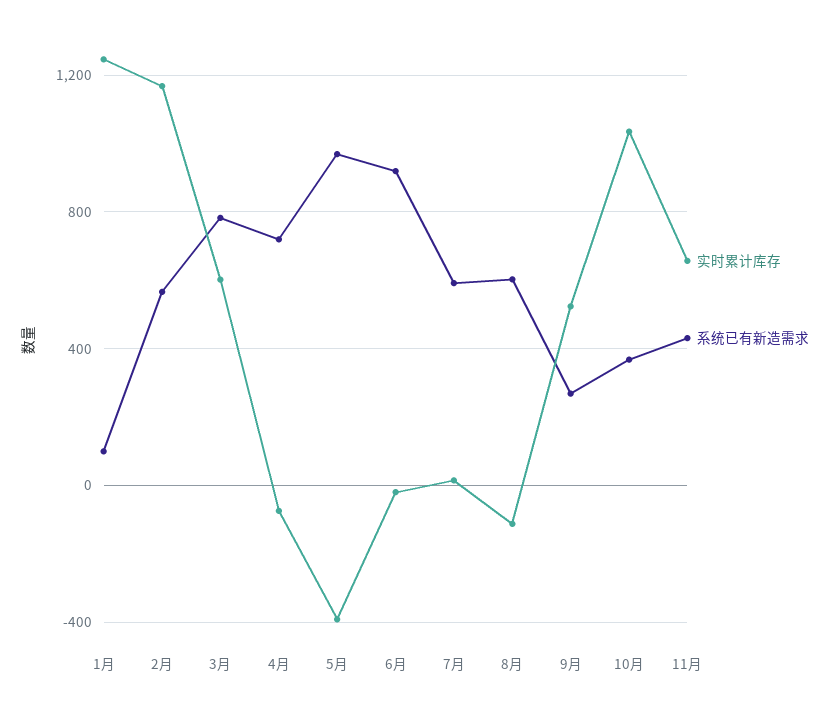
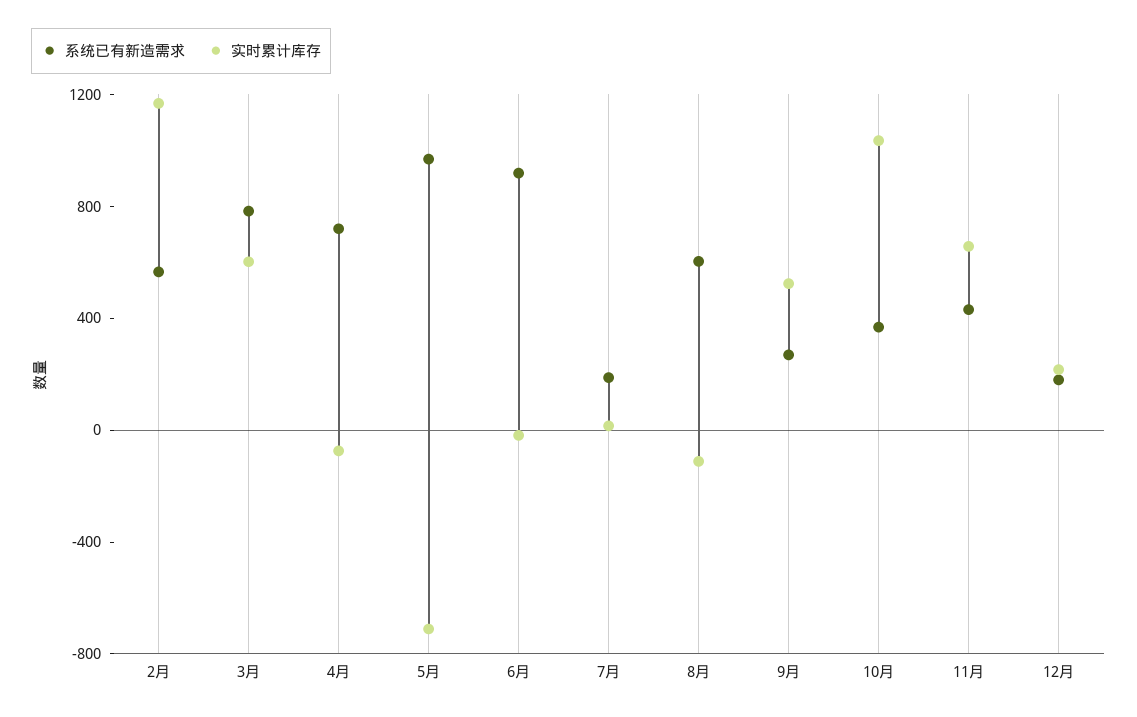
实时累计库存, 1月: 1250 -> none
系统已有新造需求, 1月: 100 -> none
实时累计库存, 5月: -400 -> -700
系统已有新造需求, 7月: 600 -> 200
系统已有新造需求, 12月: none -> 200
实时累计库存, 12月: none -> 200

